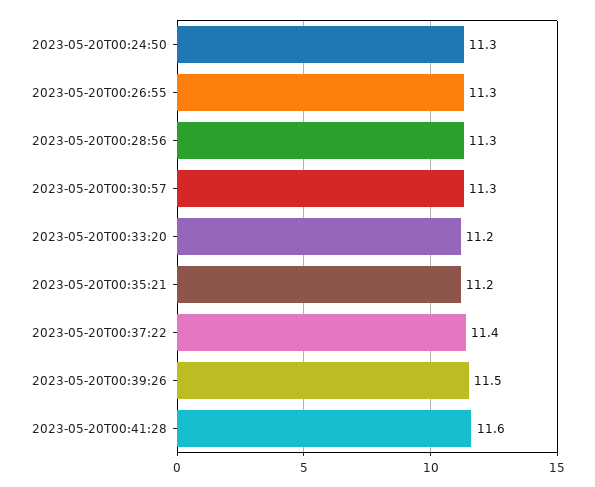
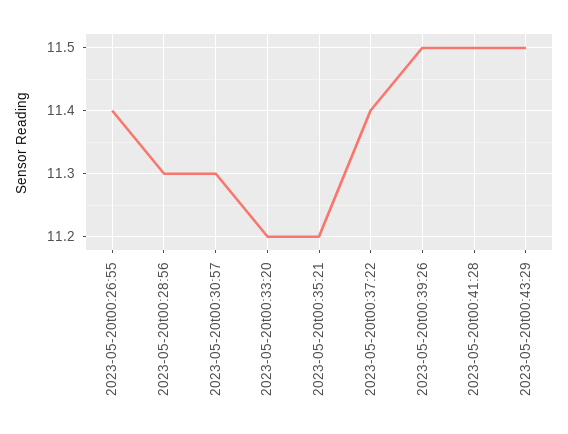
2023-05-20T00:24:50: 11.3 -> none
2023-05-20T00:26:55: 11.3 -> 11.4
2023-05-20T00:41:28: 11.6 -> 11.5
2023-05-20t00:43:29: none -> 11.5

